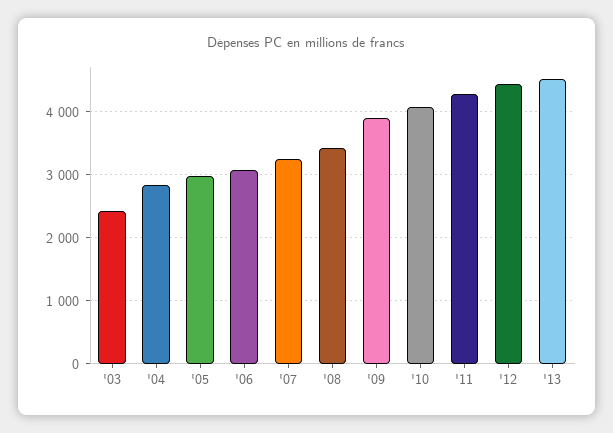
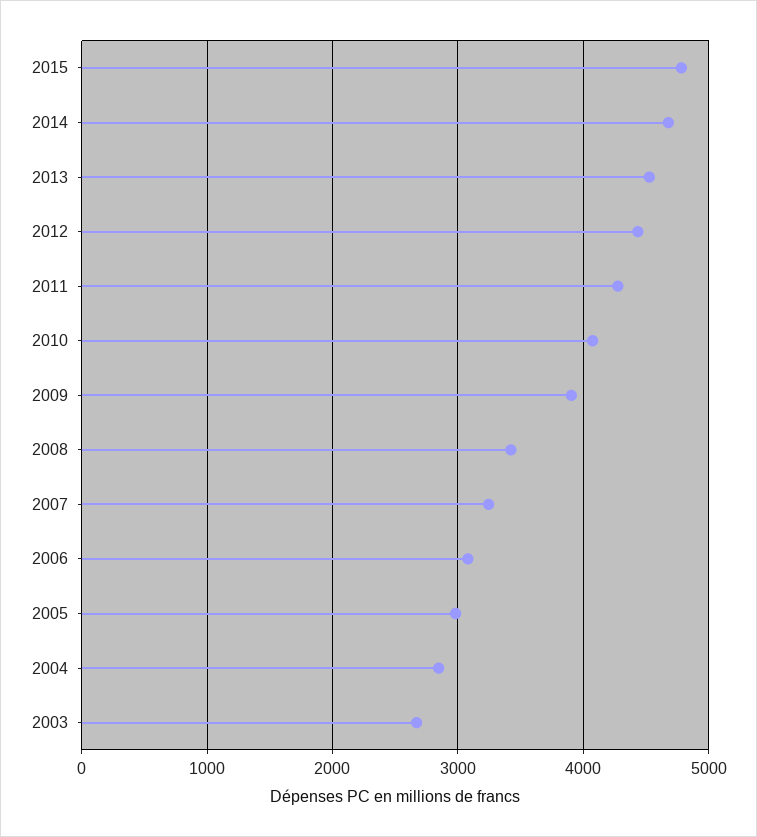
'03: 2400 -> 2700
2015: none -> 4800
2014: none -> 4700

